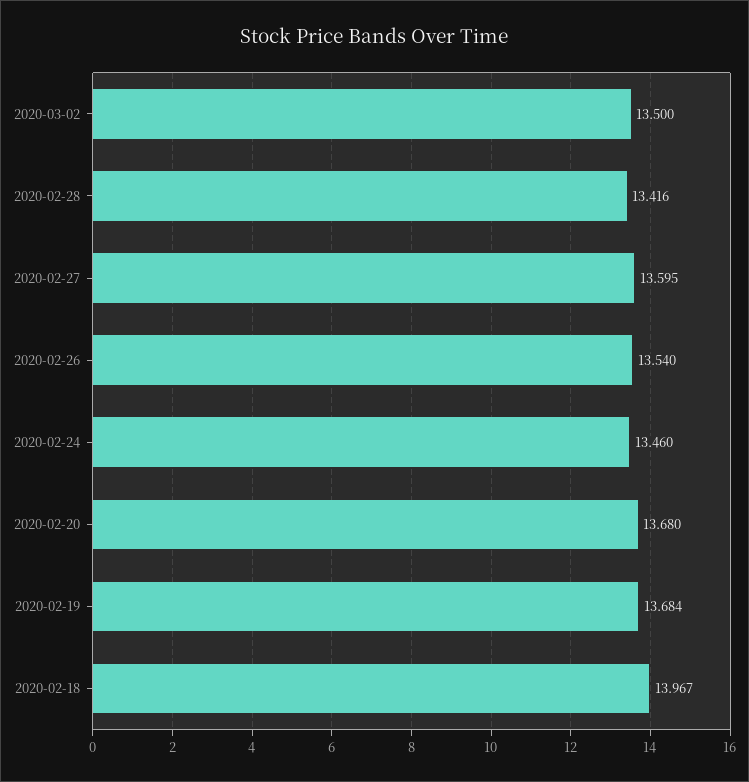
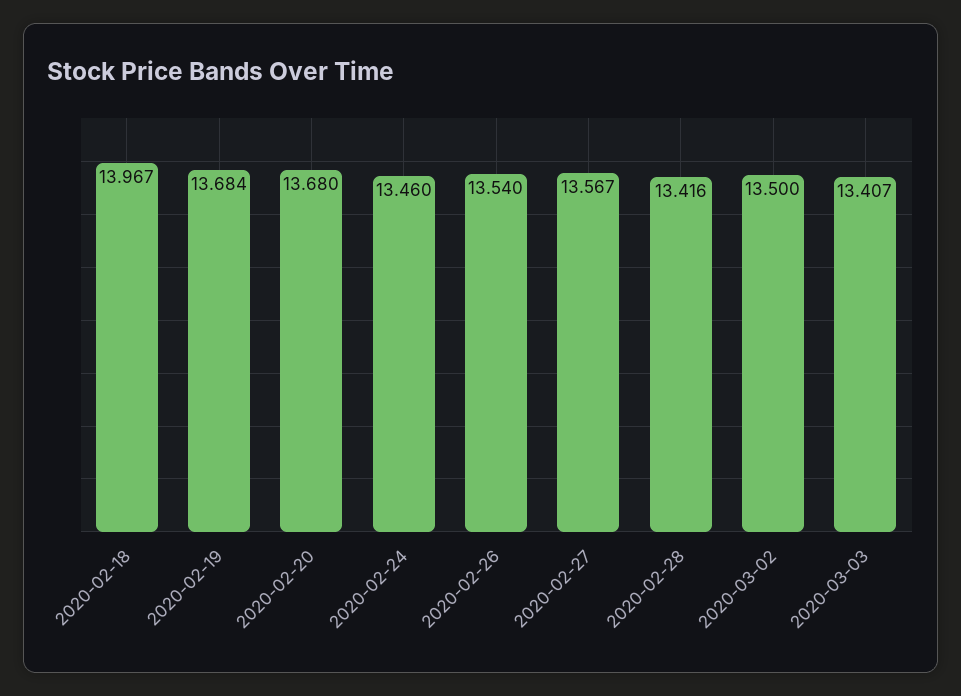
2020-02-27: 13.595 -> 13.567
2020-03-03: none -> 13.407

